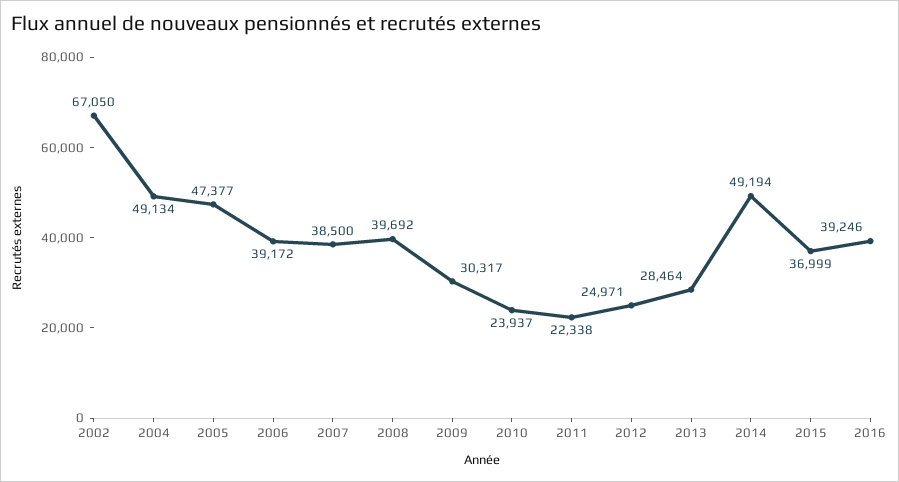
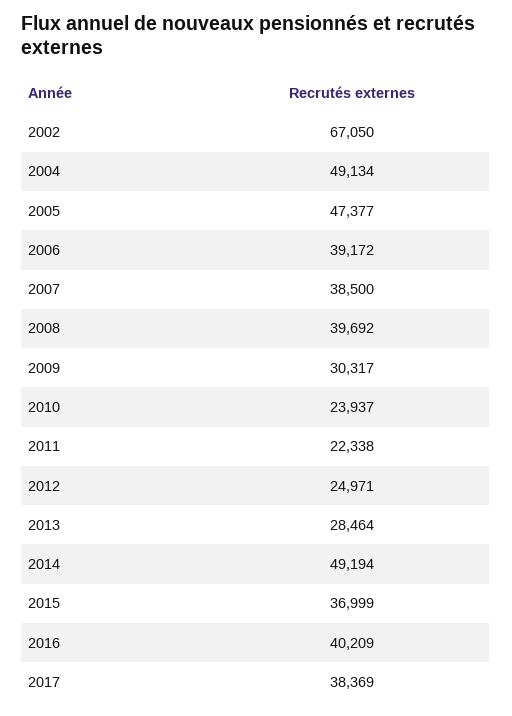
2016: 39246 -> 40209
2017: none -> 38369

